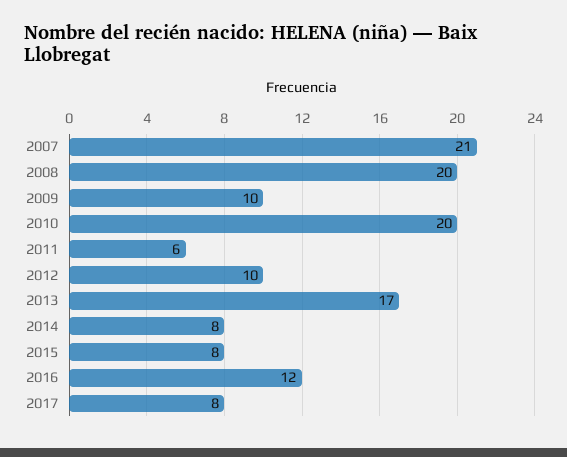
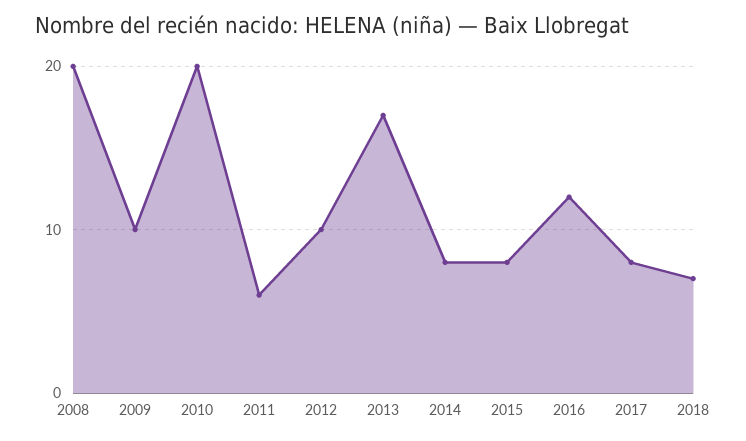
2007: 21 -> none
2018: none -> 7

